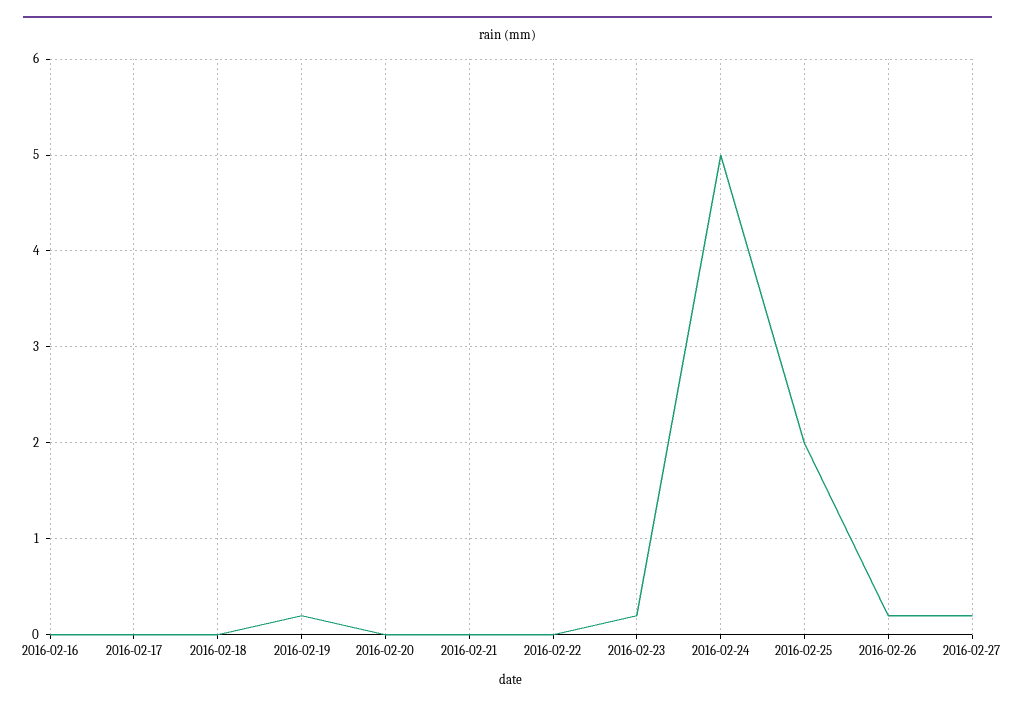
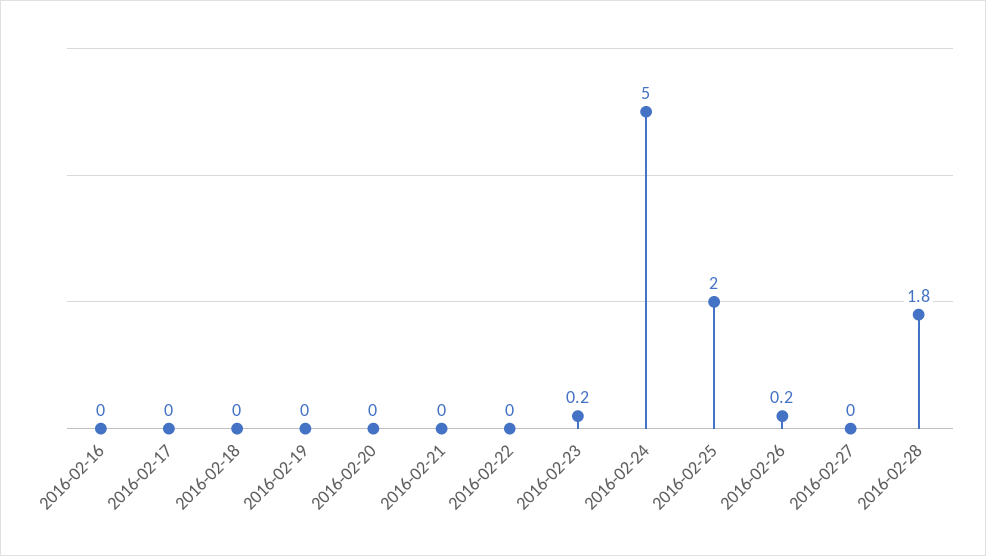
2016-02-19: 0.2 -> 0
2016-02-27: 0.2 -> 0
2016-02-28: none -> 1.8

